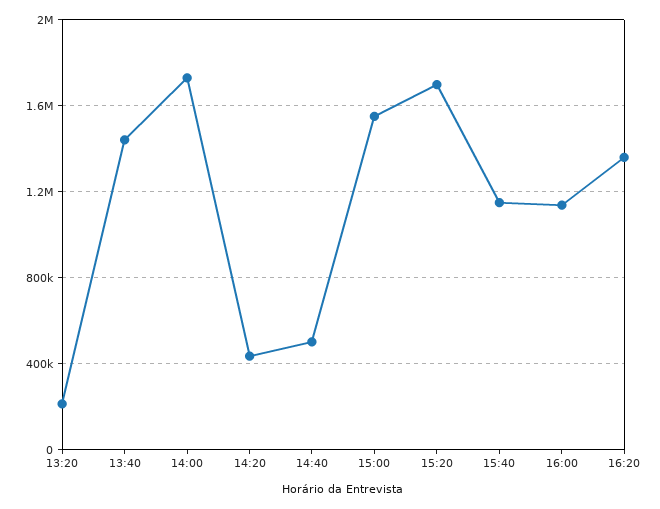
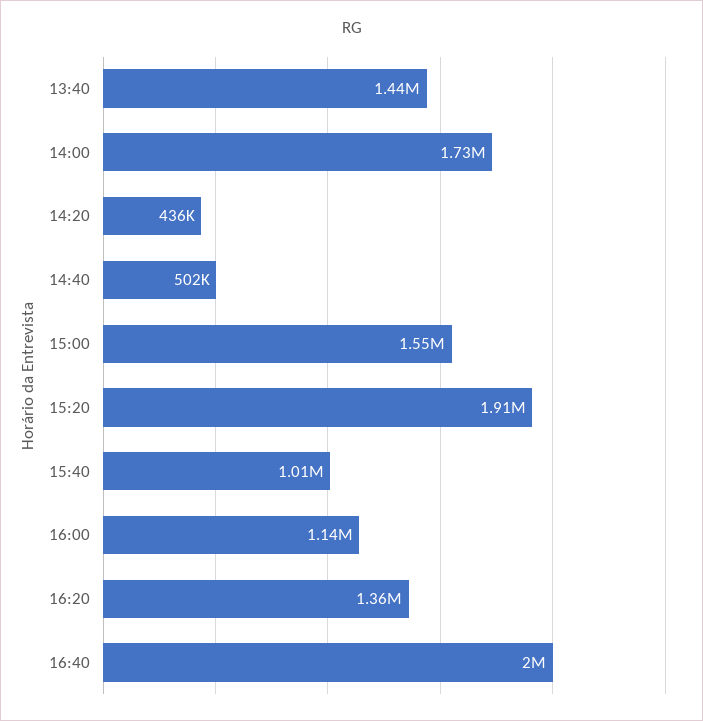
13:20: 200000 -> none
15:20: 1700000 -> 1910000
15:40: 1150000 -> 1010000
16:40: none -> 2000000

